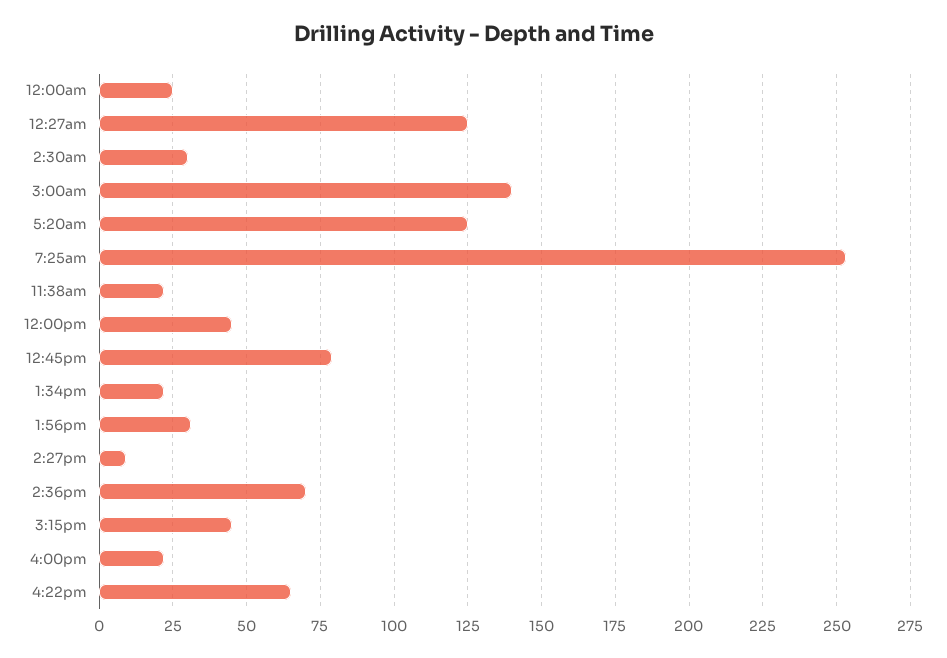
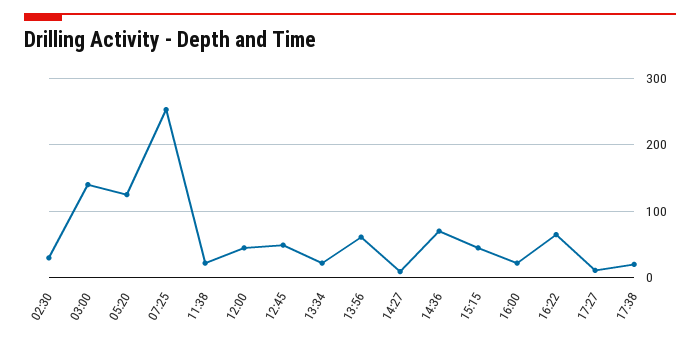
12:00am: 25 -> none
12:27am: 125 -> none
12:45pm: 80 -> 50
1:56pm: 30 -> 60
17:27: none -> 10
17:38: none -> 20

